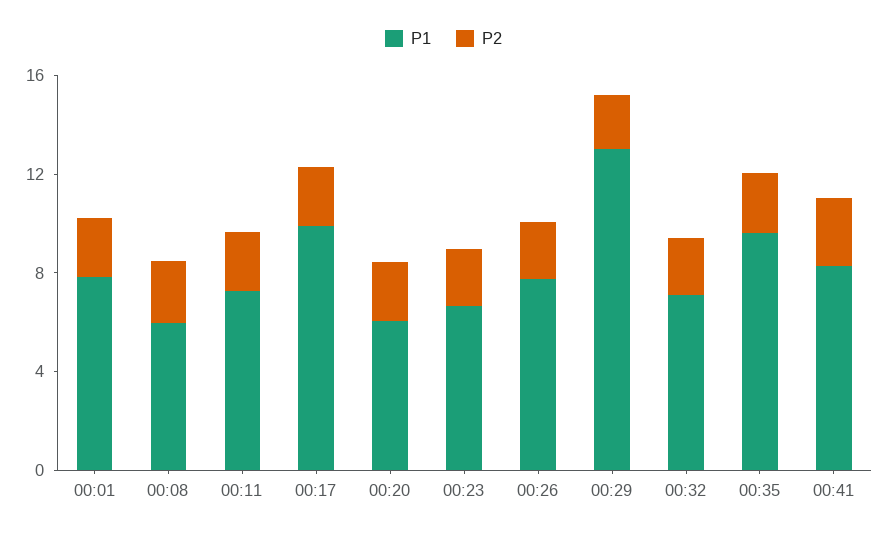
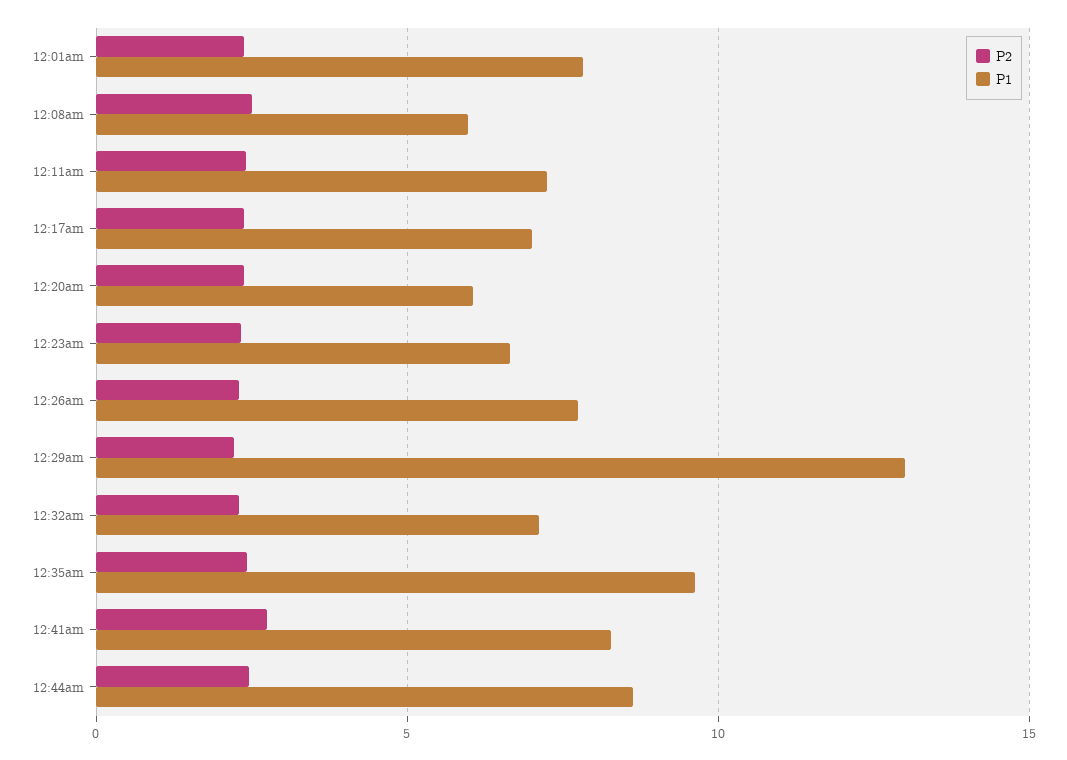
P1, 00:17: 10 -> 7
P2, 12:44am: none -> 2.5
P1, 12:44am: none -> 8.5

